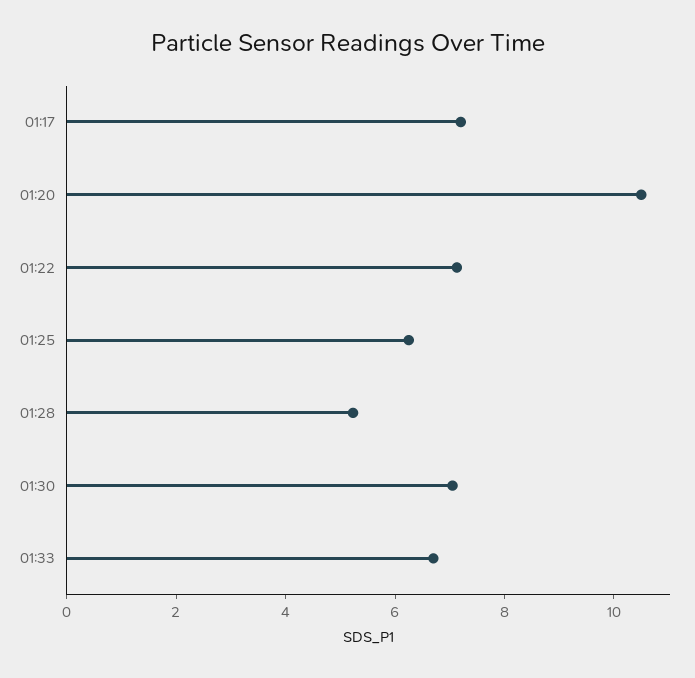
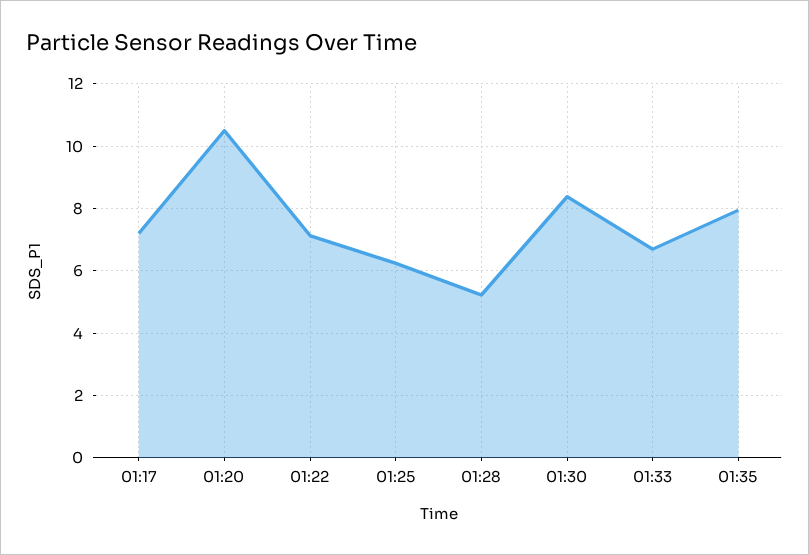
01:30: 7 -> 8.4
01:35: none -> 8

